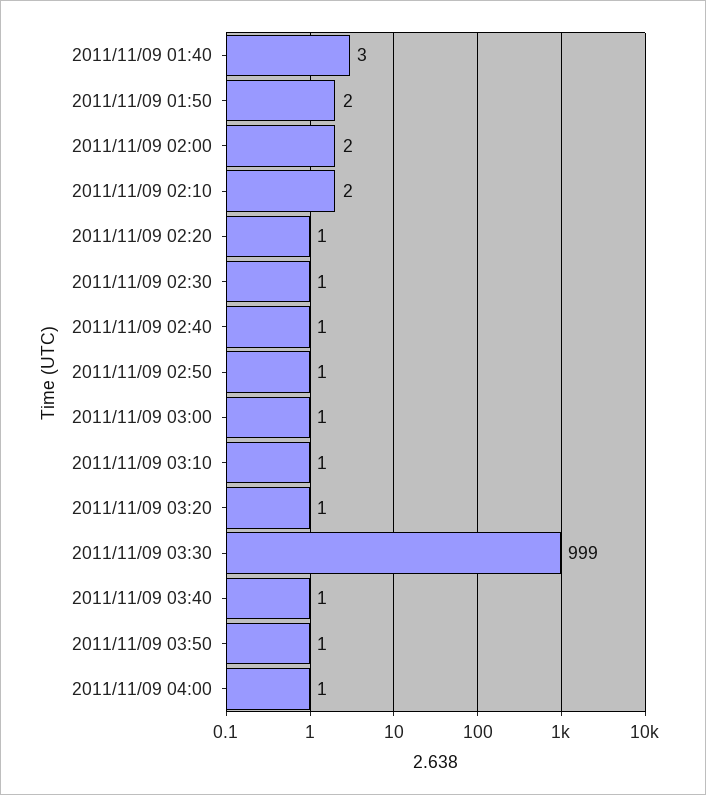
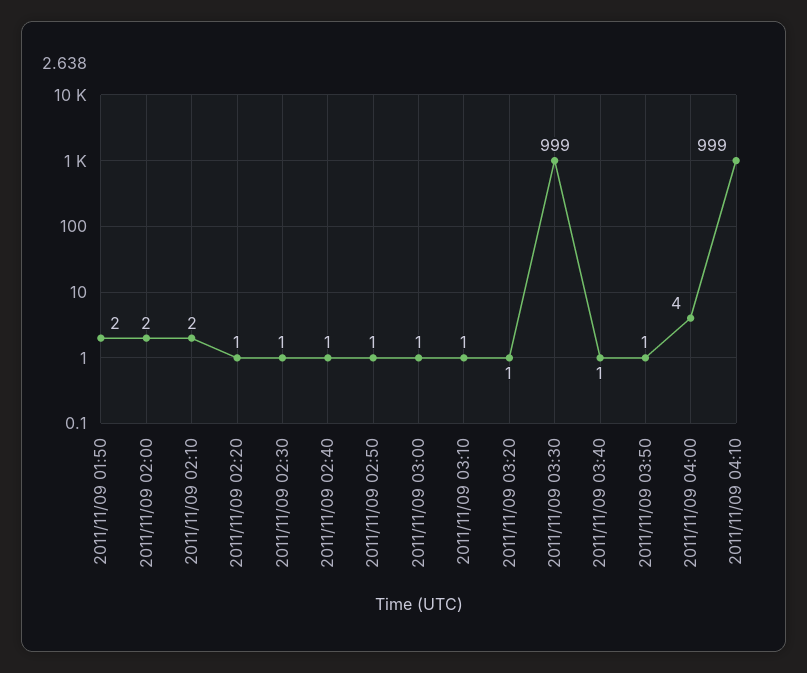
2011/11/09 01:40: 3 -> none
2011/11/09 04:00: 1 -> 4
2011/11/09 04:10: none -> 999

